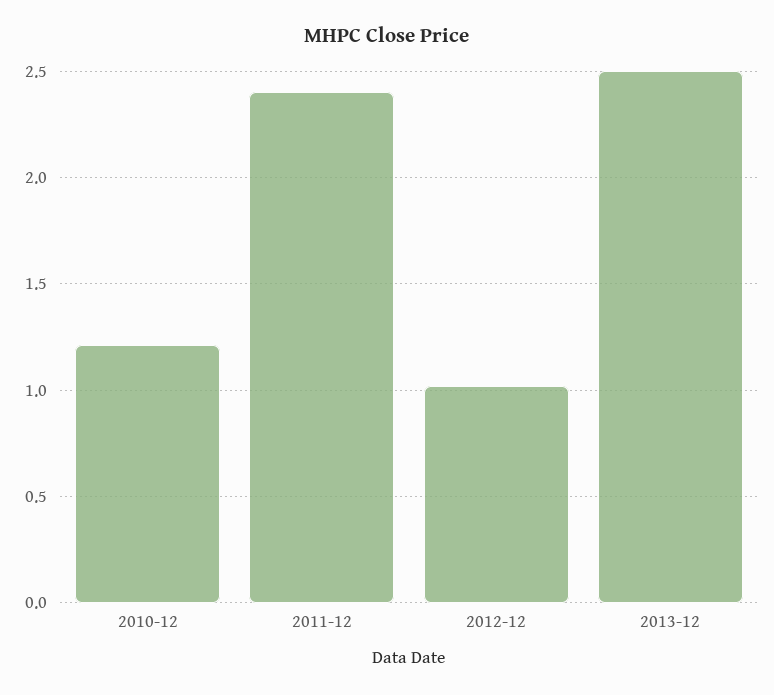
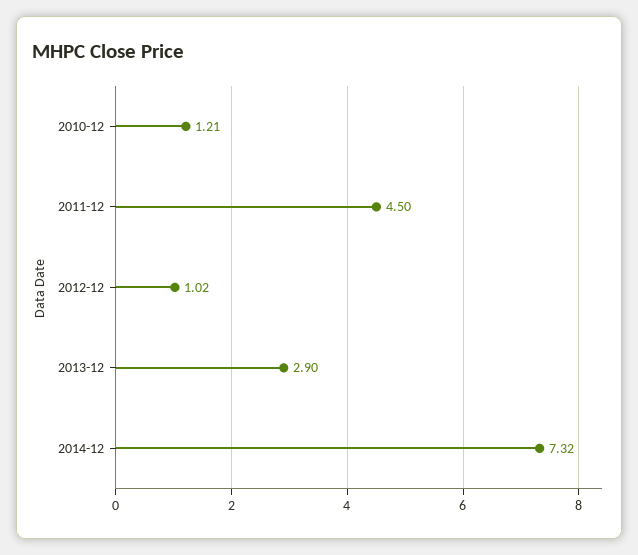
2011-12: 2.4 -> 4.5
2013-12: 2.5 -> 2.9
2014-12: none -> 7.32

